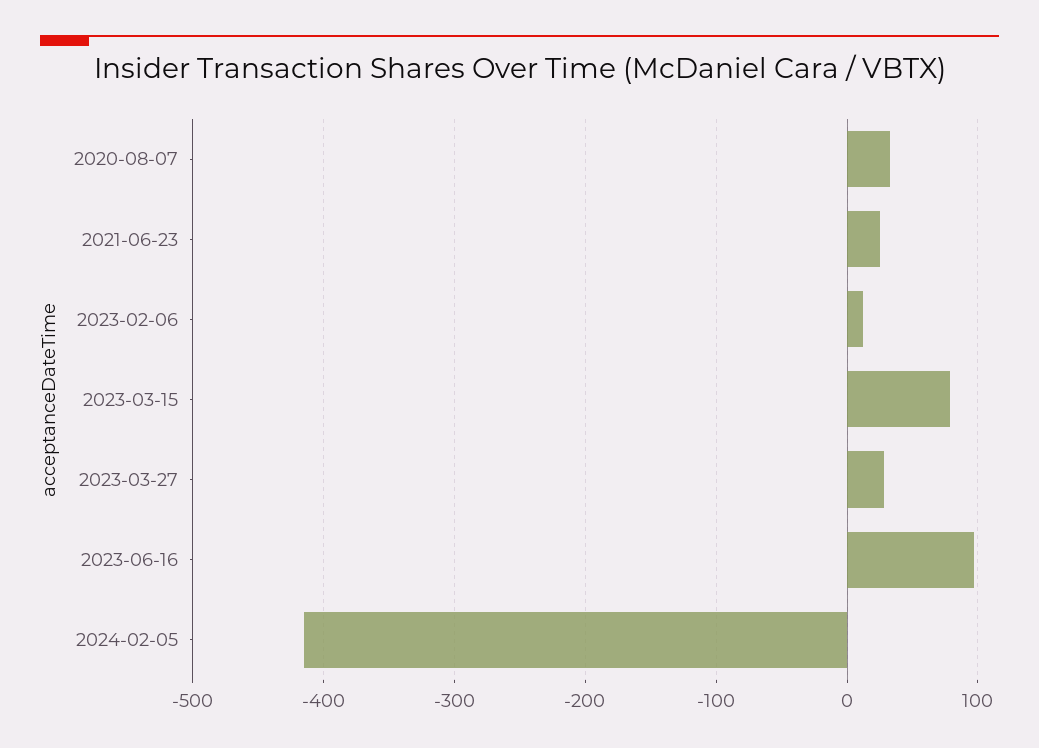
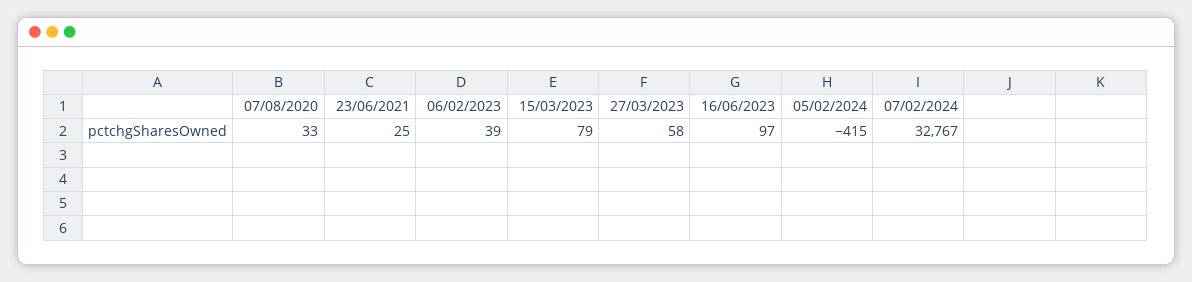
2023-02-06: 10 -> 39
2023-03-27: 30 -> 58
07/02/2024: none -> 32767

